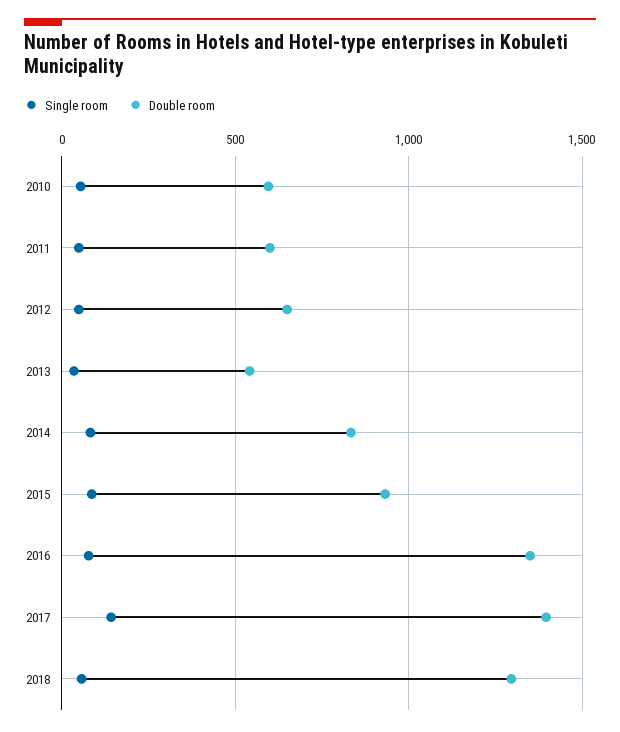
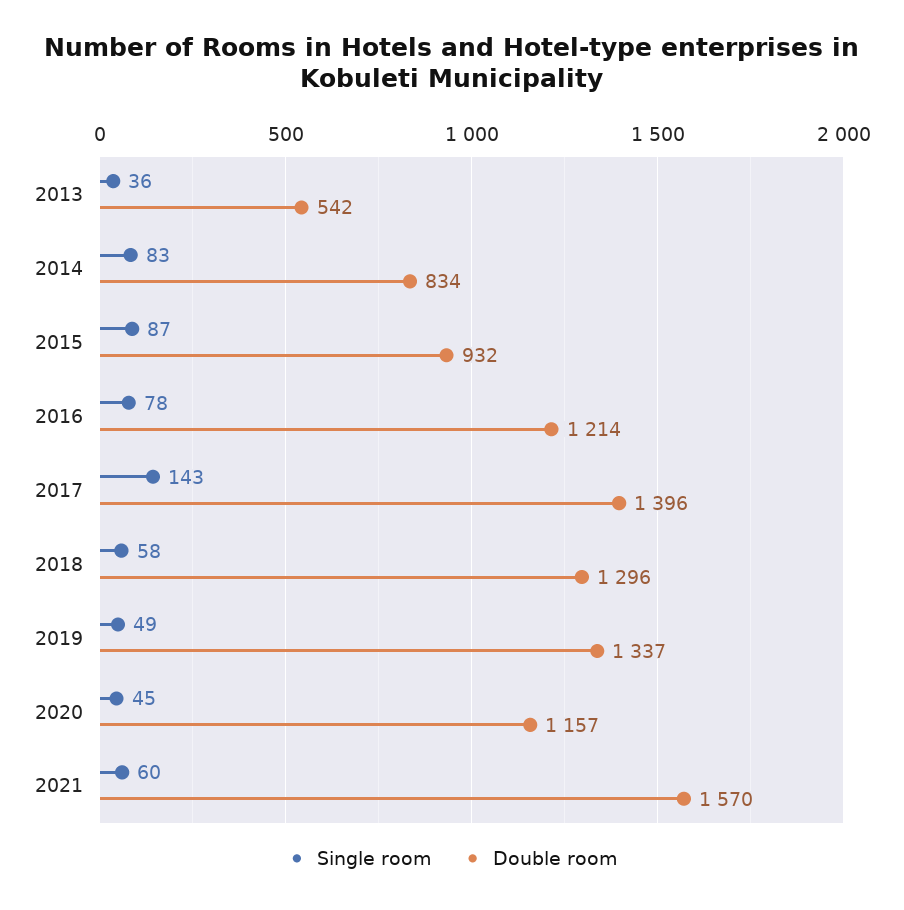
Single room, 2010: 50 -> none
Double room, 2010: 600 -> none
Single room, 2011: 50 -> none
Double room, 2011: 600 -> none
Single room, 2012: 50 -> none
Double room, 2012: 650 -> none
Double room, 2016: 1350 -> 1214
Single room, 2019: none -> 49
Double room, 2019: none -> 1337
Single room, 2020: none -> 45
Double room, 2020: none -> 1157
Single room, 2021: none -> 60
Double room, 2021: none -> 1570

